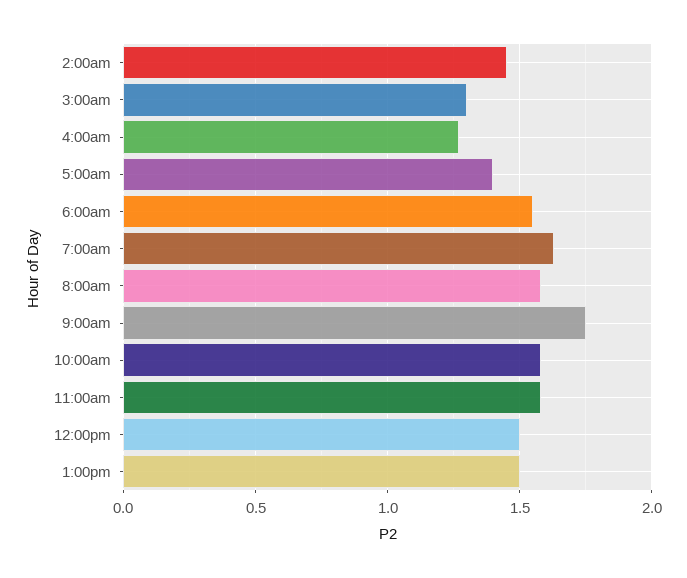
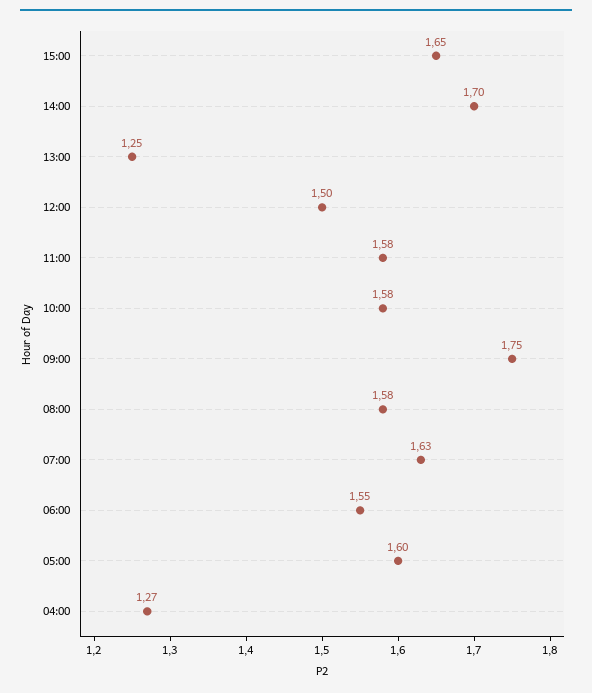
2:00am: 1.45 -> none
3:00am: 1.3 -> none
5:00am: 1.4 -> 1.6
1:00pm: 1.5 -> 1.25
15:00: none -> 1.65
14:00: none -> 1.7

